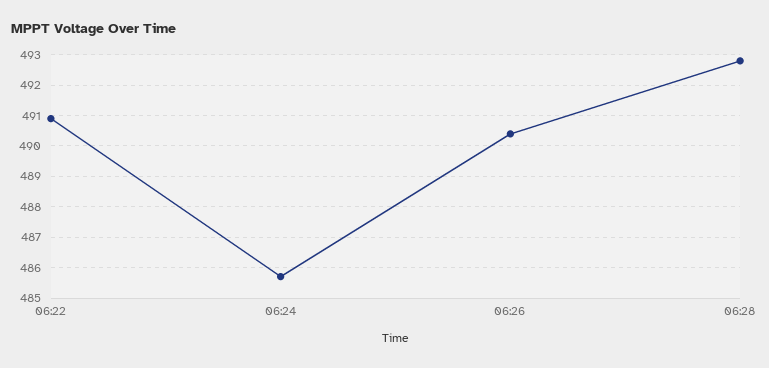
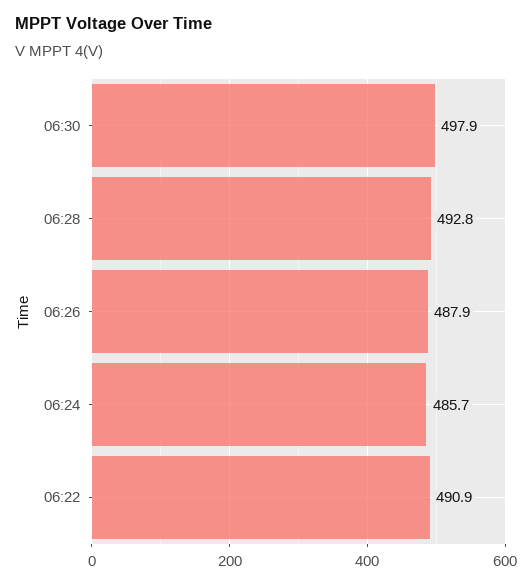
06:26: 490.5 -> 487.9
06:30: none -> 497.9

